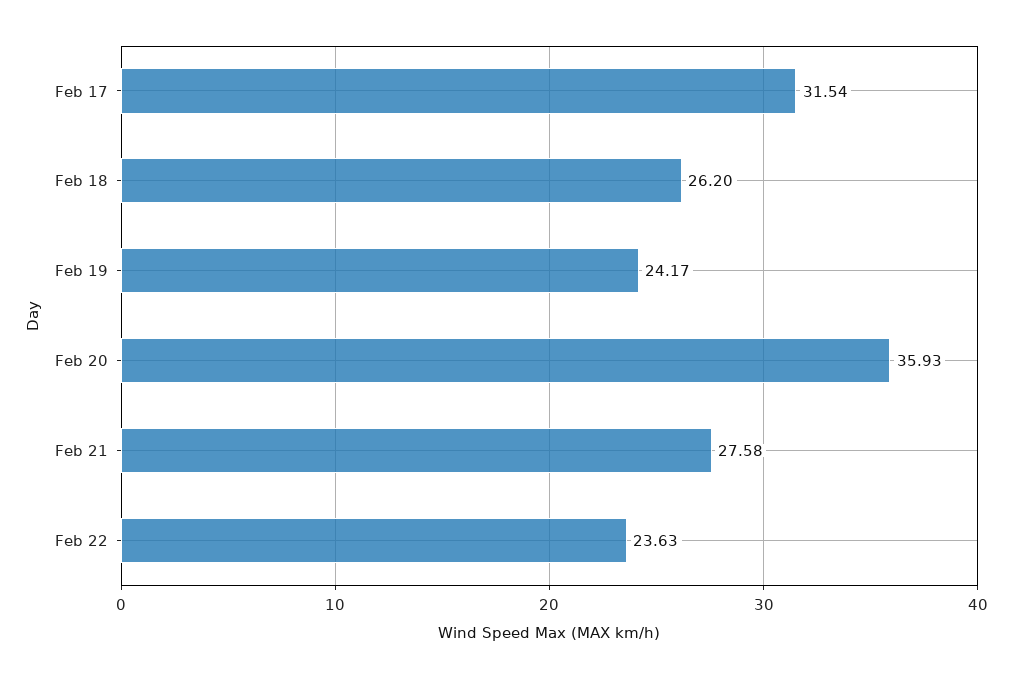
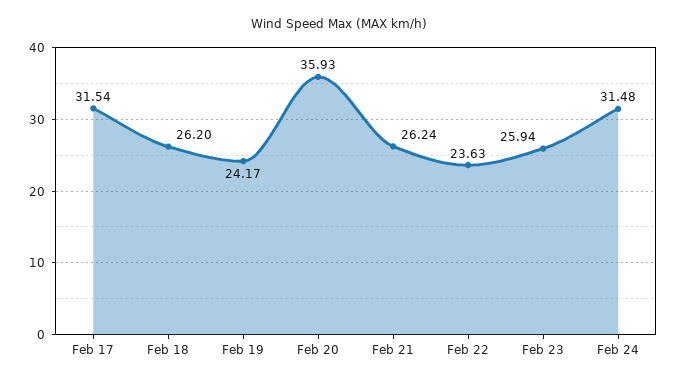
Feb 21: 27.58 -> 26.24
Feb 23: none -> 25.94
Feb 24: none -> 31.48

